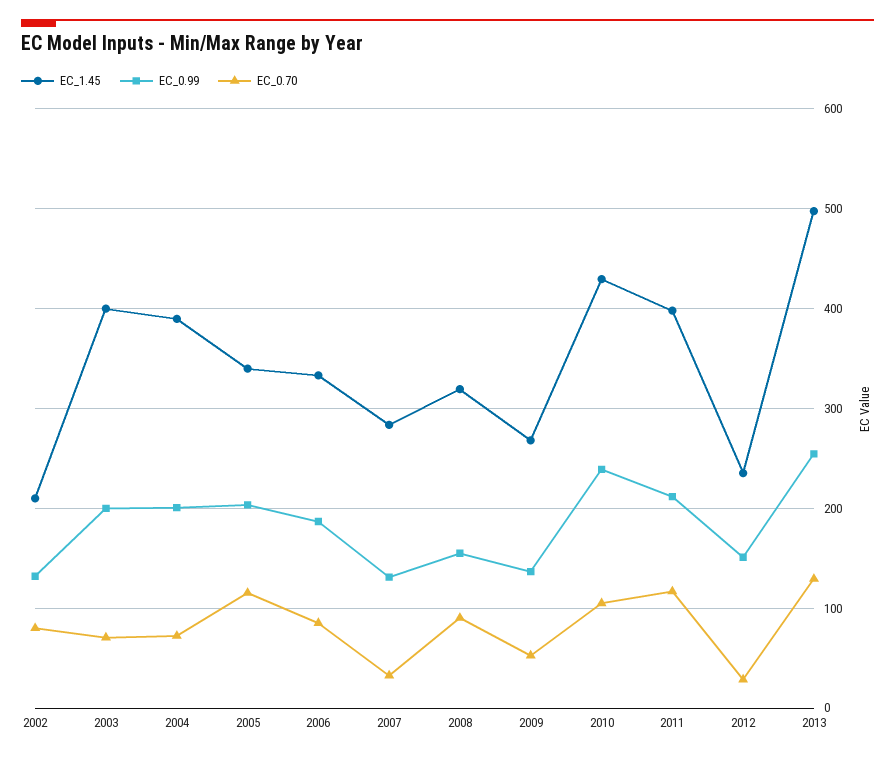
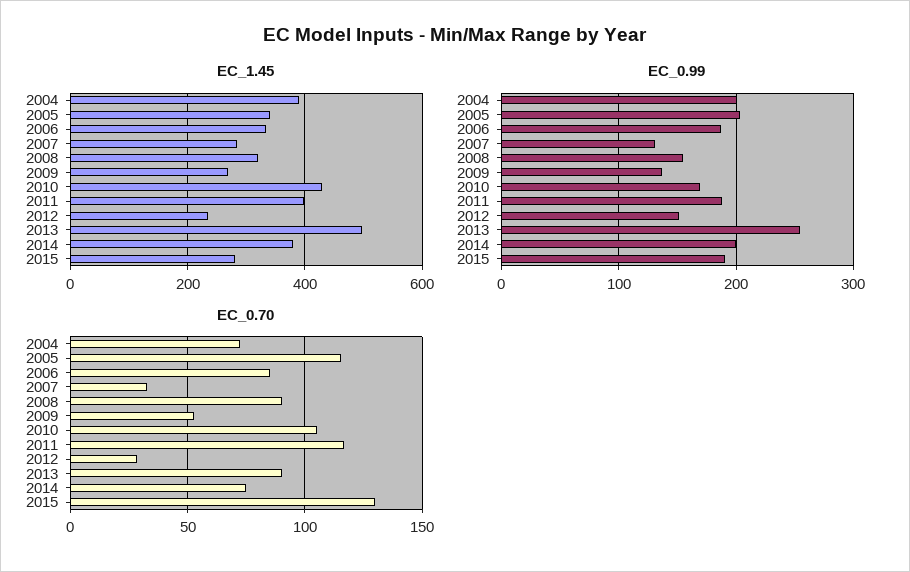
EC_1.45, 2002: 210 -> none
EC_0.99, 2002: 130 -> none
EC_0.70, 2002: 80 -> none
EC_1.45, 2003: 400 -> none
EC_0.99, 2003: 200 -> none
EC_0.70, 2003: 70 -> none
EC_0.99, 2010: 240 -> 170
EC_0.99, 2011: 210 -> 190
EC_0.70, 2013: 130 -> 90
EC_1.45, 2014: none -> 380
EC_1.45, 2015: none -> 280
EC_0.99, 2014: none -> 200
EC_0.99, 2015: none -> 190
EC_0.70, 2014: none -> 75
EC_0.70, 2015: none -> 130

